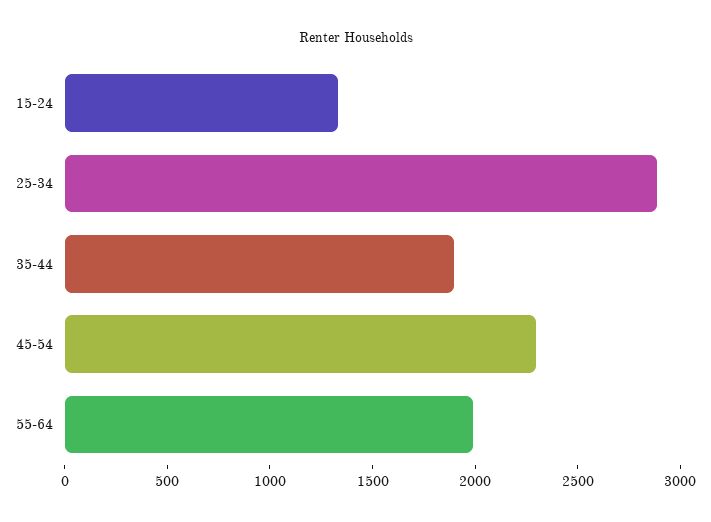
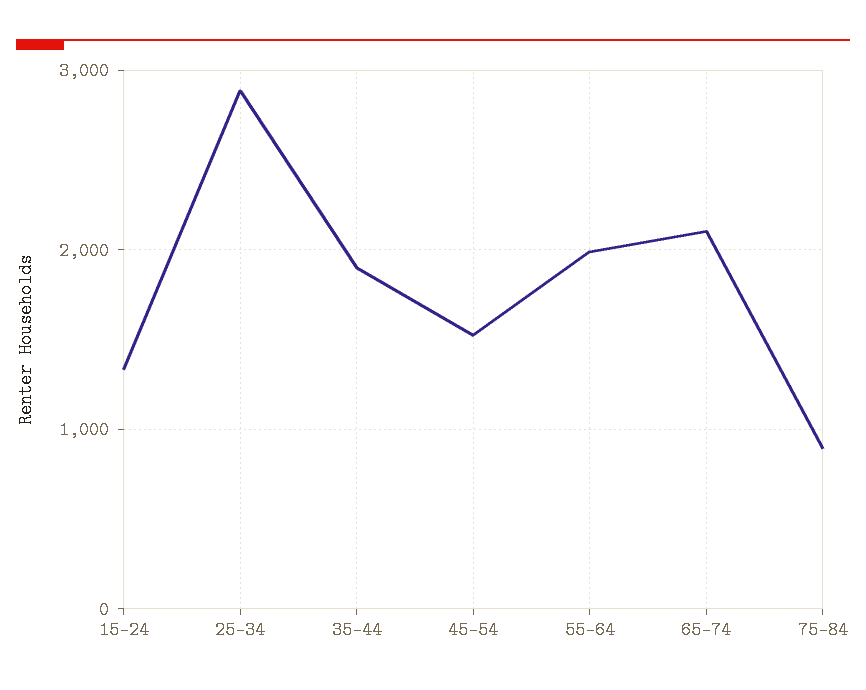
45-54: 2300 -> 1500
65-74: none -> 2100
75-84: none -> 900

